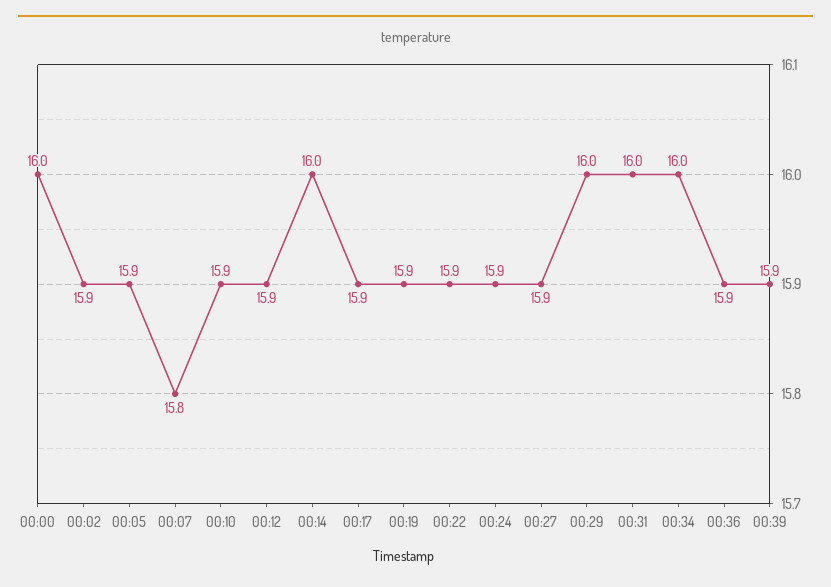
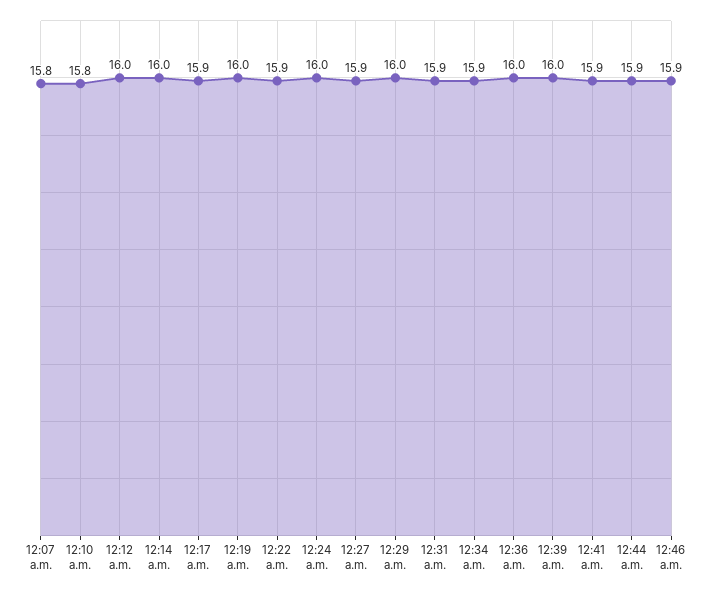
00:00: 16 -> none
00:02: 15.9 -> none
00:05: 15.9 -> none
00:10: 15.9 -> 15.8
00:12: 15.9 -> 16
00:19: 15.9 -> 16
00:24: 15.9 -> 16
00:31: 16 -> 15.9
00:34: 16 -> 15.9
00:36: 15.9 -> 16
00:39: 15.9 -> 16
12:41 a.m.: none -> 15.9
12:44 a.m.: none -> 15.9
12:46 a.m.: none -> 15.9

